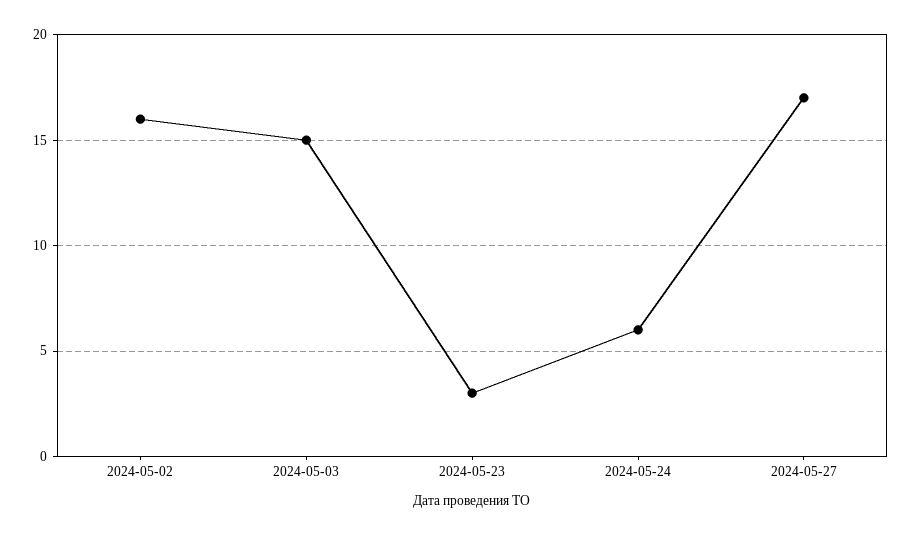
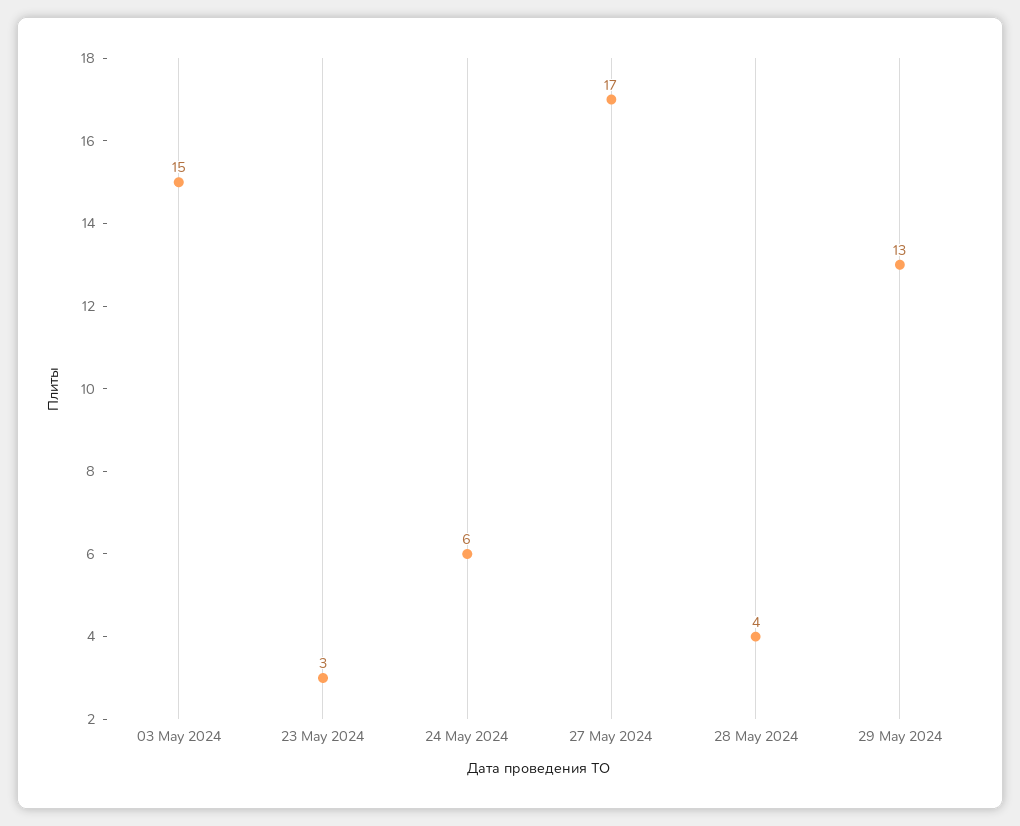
2024-05-02: 16 -> none
28 May 2024: none -> 4
29 May 2024: none -> 13

